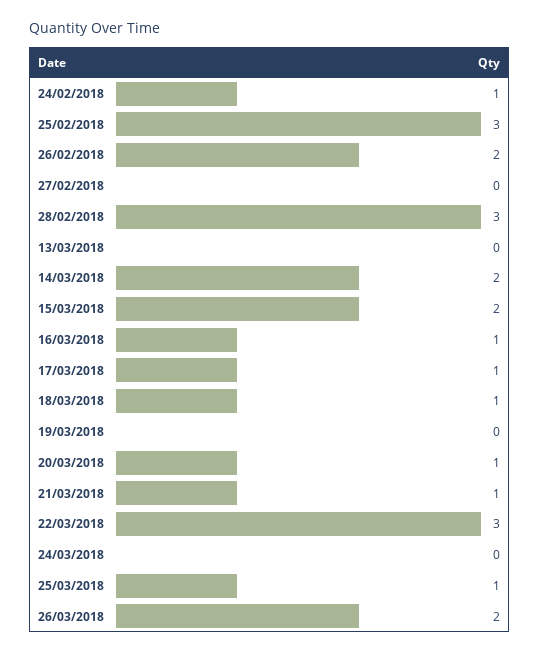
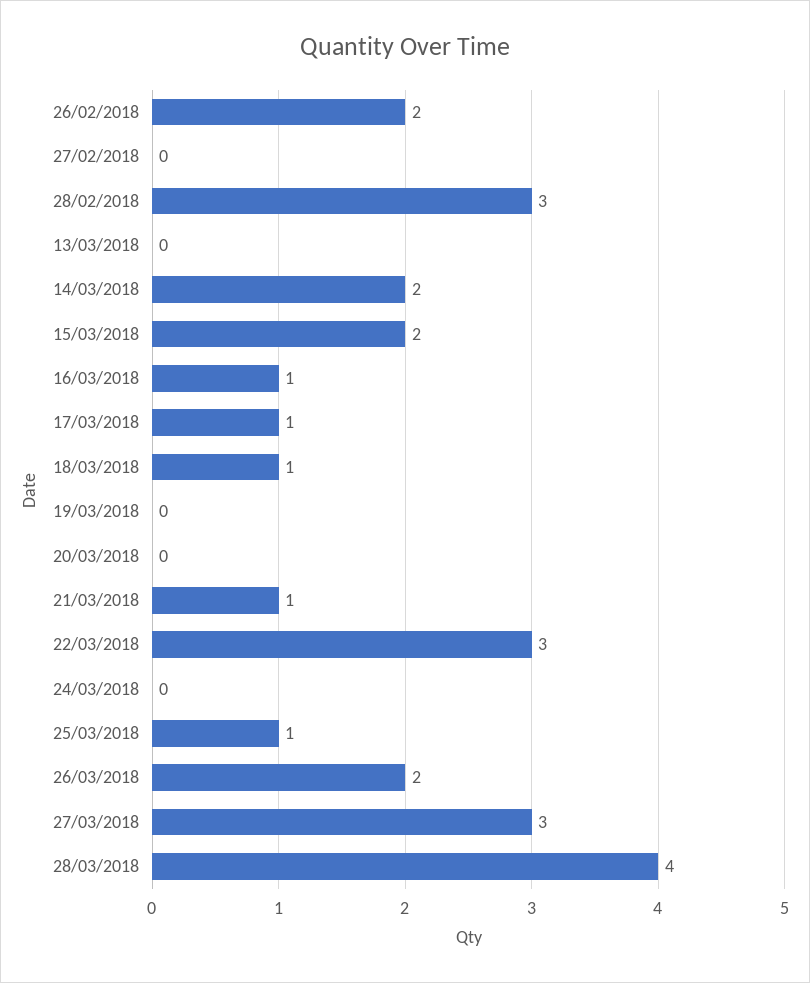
24/02/2018: 1 -> none
25/02/2018: 3 -> none
20/03/2018: 1 -> 0
27/03/2018: none -> 3
28/03/2018: none -> 4

